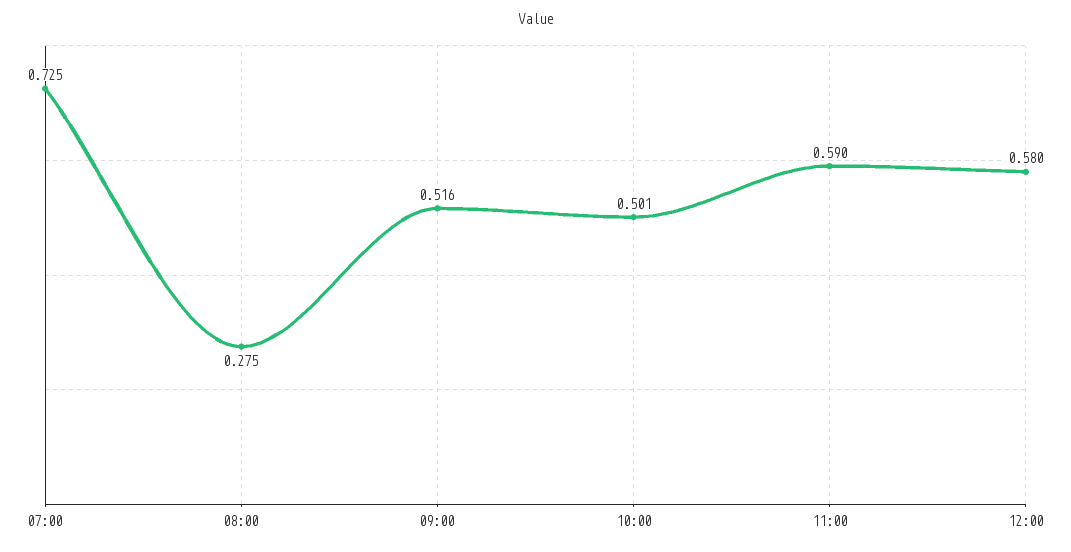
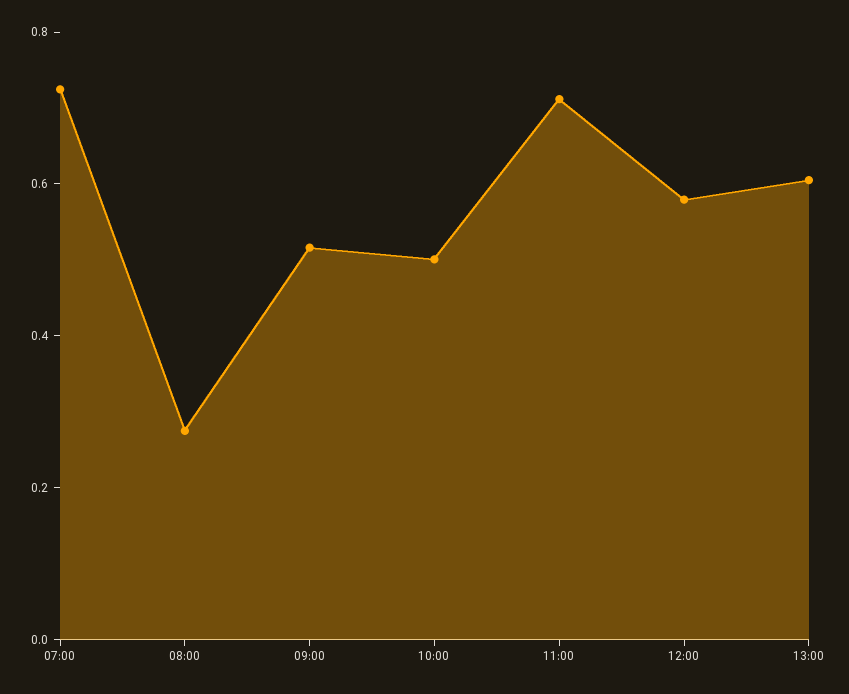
11:00: 0.59 -> 0.7
13:00: none -> 0.6

